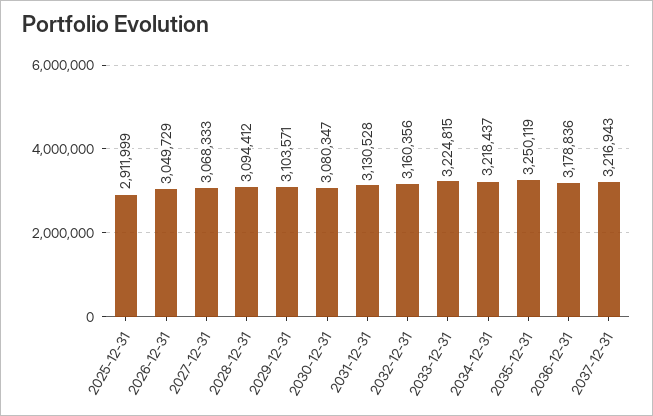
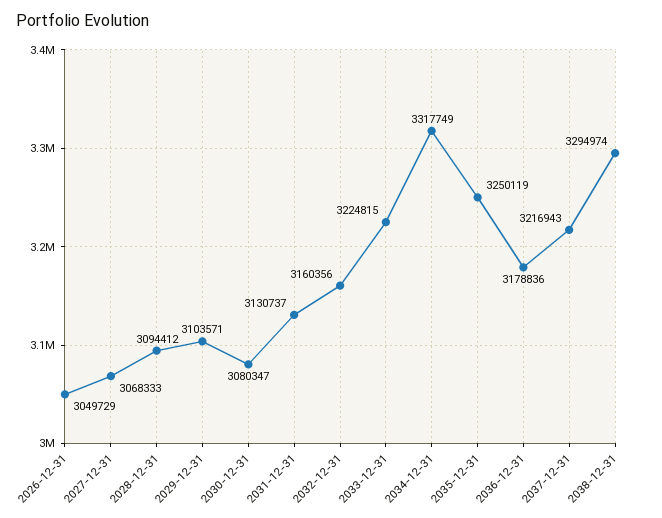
2025-12-31: 2911999 -> none
2031-12-31: 3130528 -> 3130737
2034-12-31: 3218437 -> 3317749
2038-12-31: none -> 3294974

